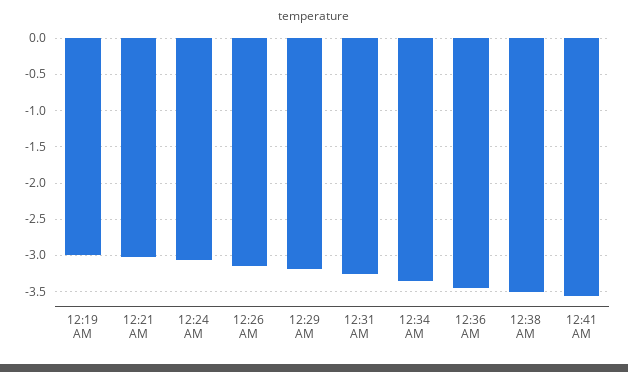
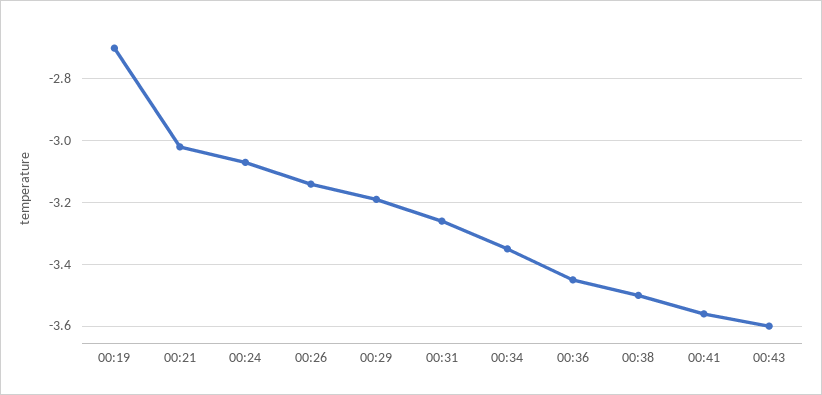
12:19 AM: -3 -> -2.7
00:43: none -> -3.6

